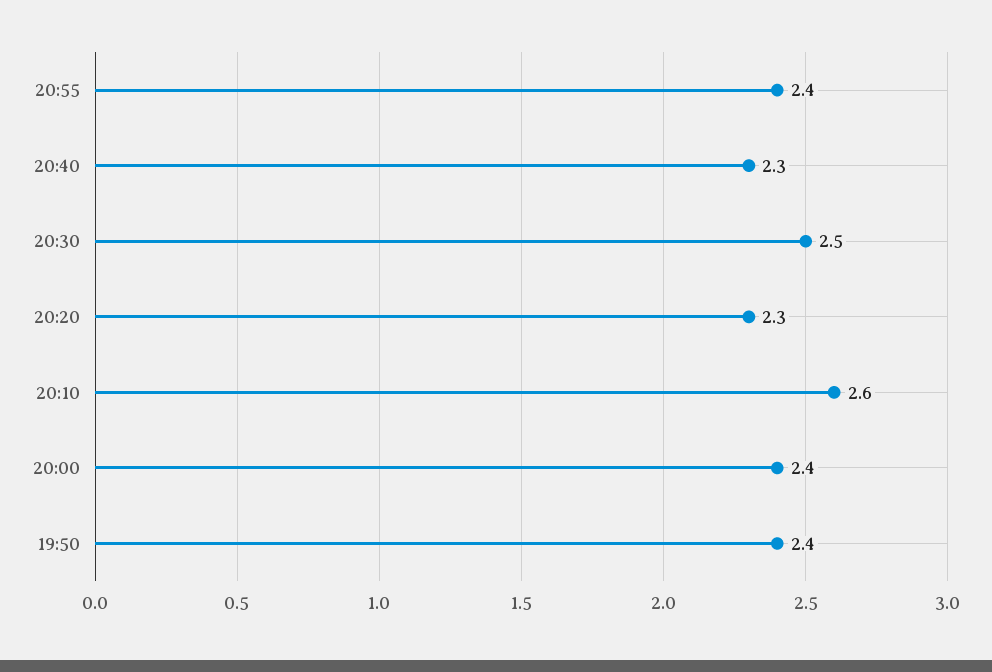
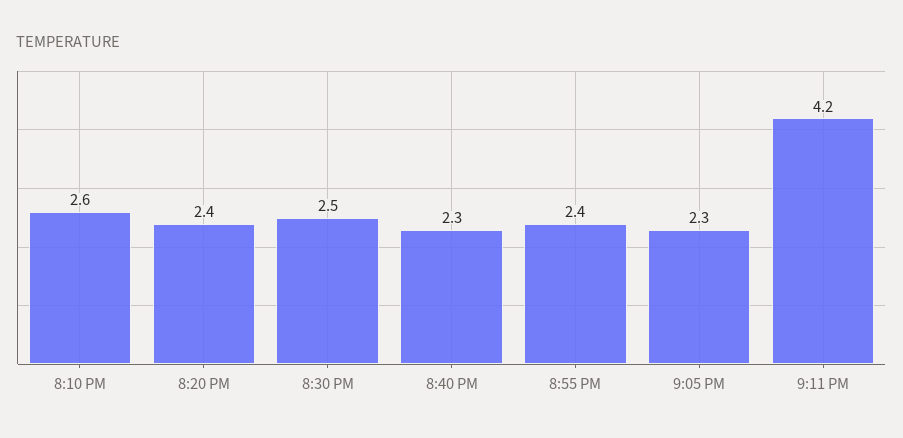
20:20: 2.3 -> 2.4
20:00: 2.4 -> none
19:50: 2.4 -> none
9:05 PM: none -> 2.3
9:11 PM: none -> 4.2

